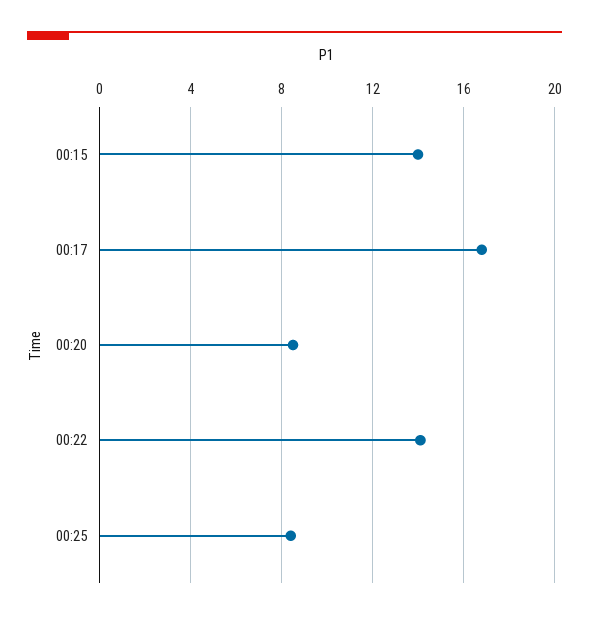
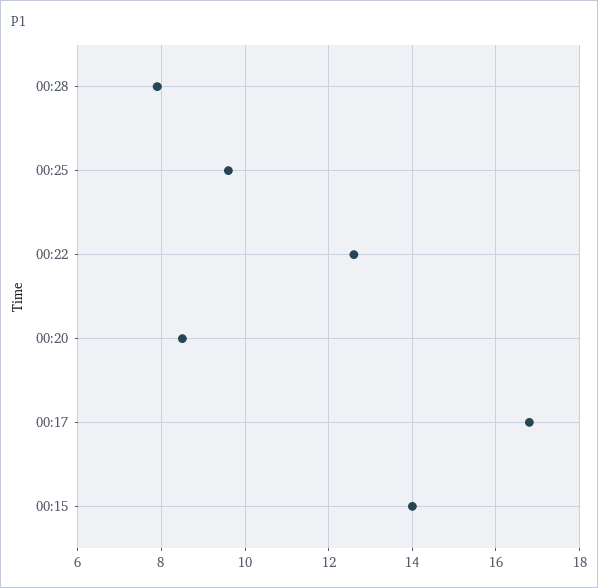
00:22: 14 -> 12.5
00:25: 8.5 -> 9.5
00:28: none -> 8

